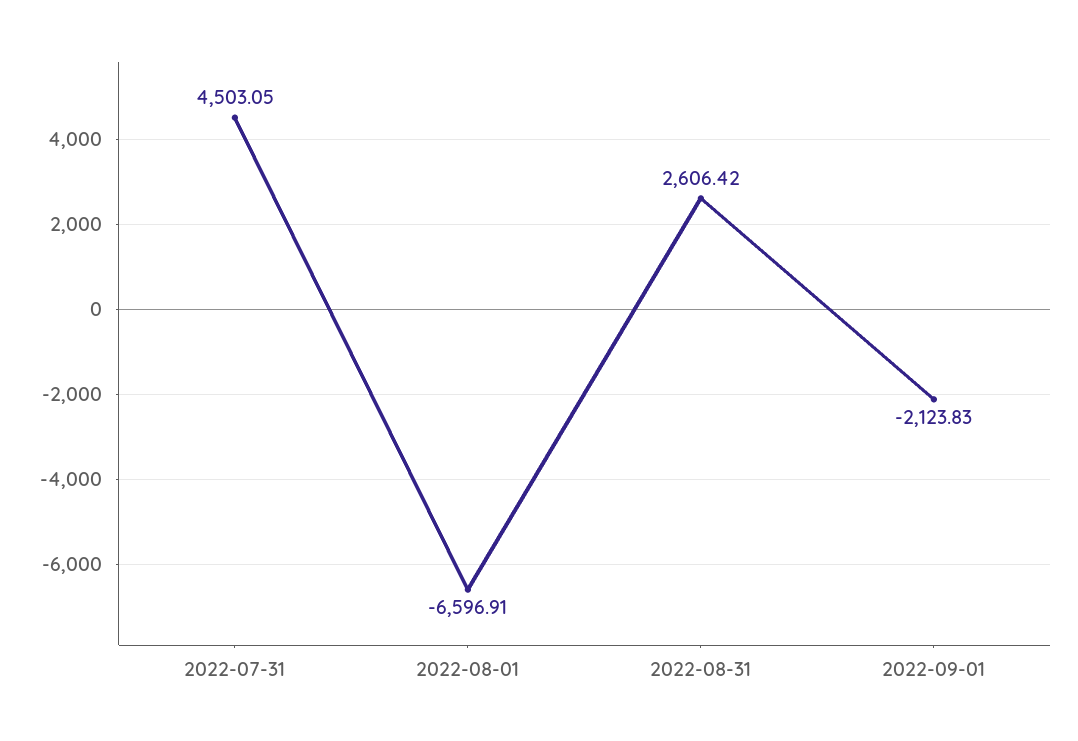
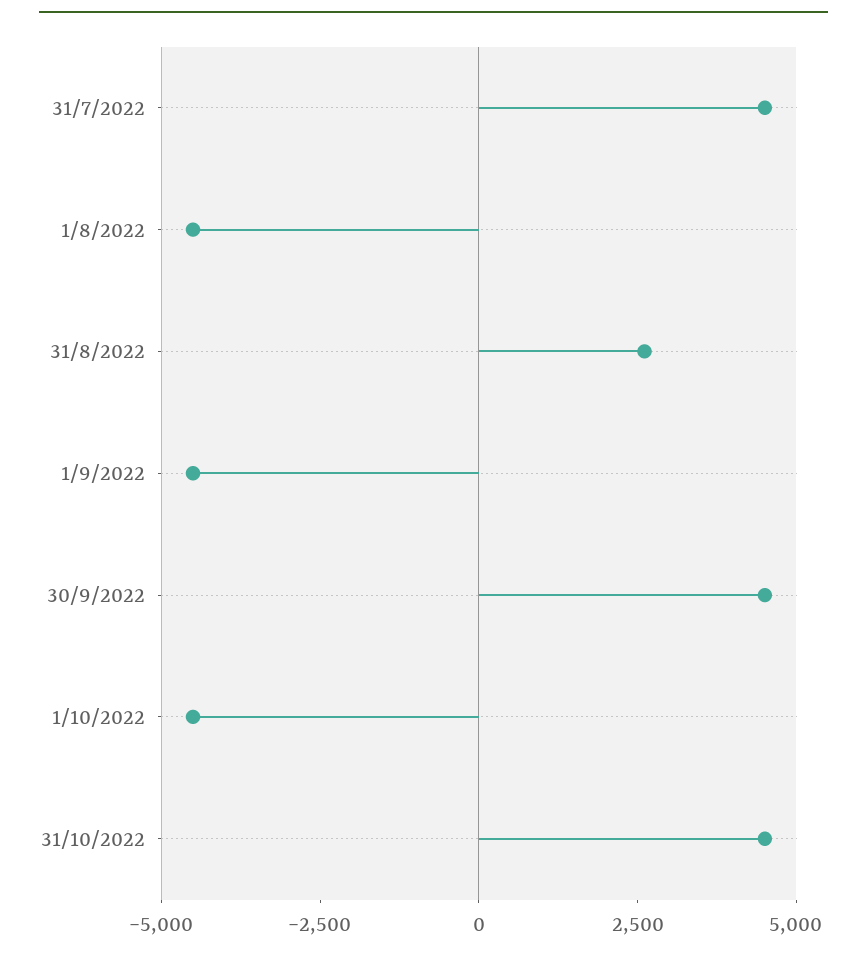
2022-08-01: -6596.91 -> -4500
2022-09-01: -2123.83 -> -4500
30/9/2022: none -> 4500
1/10/2022: none -> -4500
31/10/2022: none -> 4500

